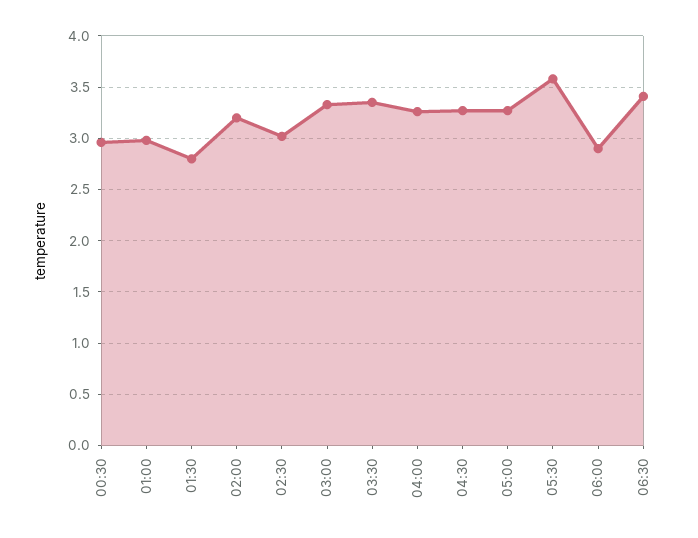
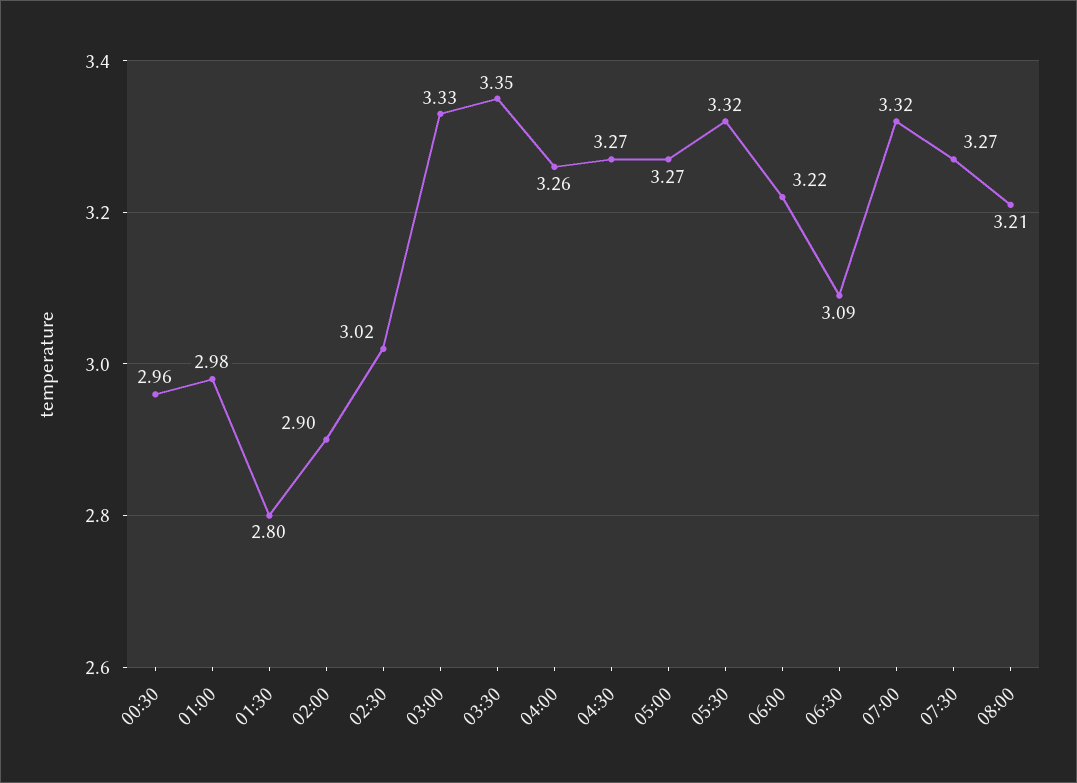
02:00: 3.2 -> 2.9
05:30: 3.6 -> 3.32
06:00: 2.9 -> 3.22
06:30: 3.4 -> 3.09
07:00: none -> 3.32
07:30: none -> 3.27
08:00: none -> 3.21

